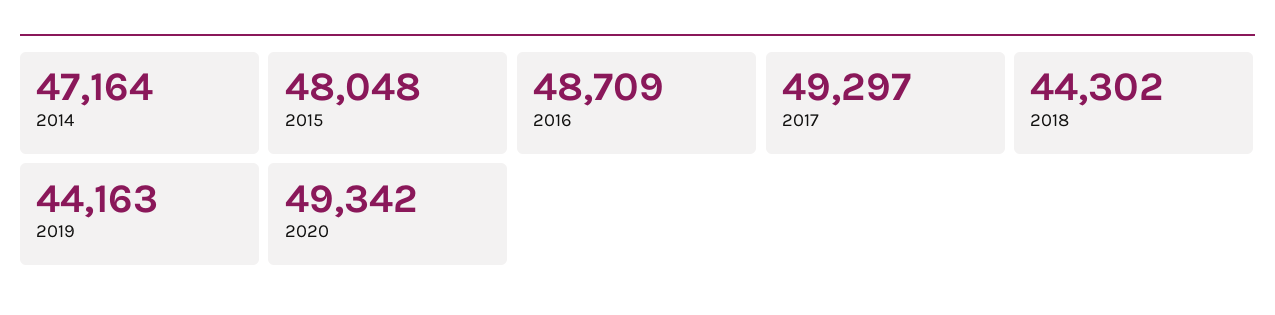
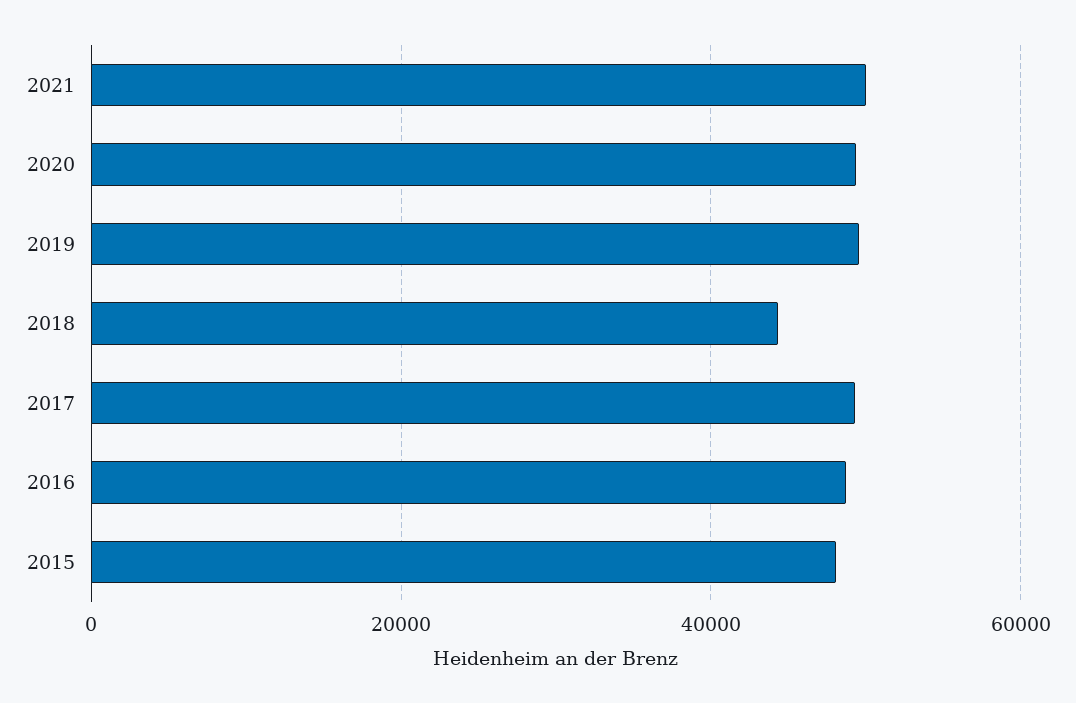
2014: 47164 -> none
2019: 44163 -> 50000
2021: none -> 50000

